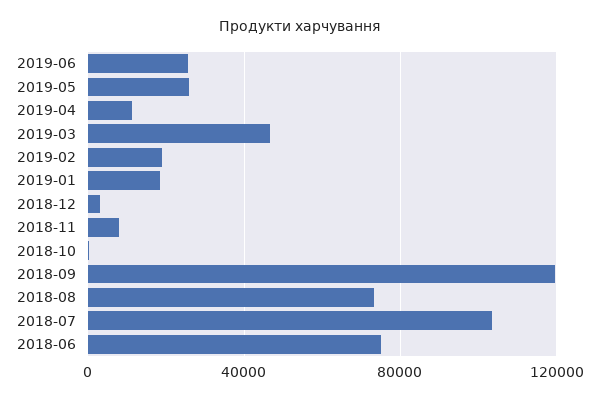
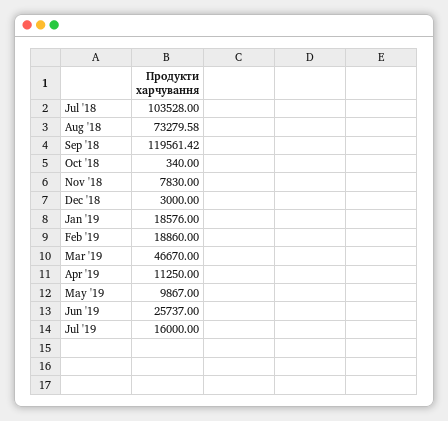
2019-05: 25000 -> 9867
2018-06: 75000 -> none
Jul '19: none -> 16000

